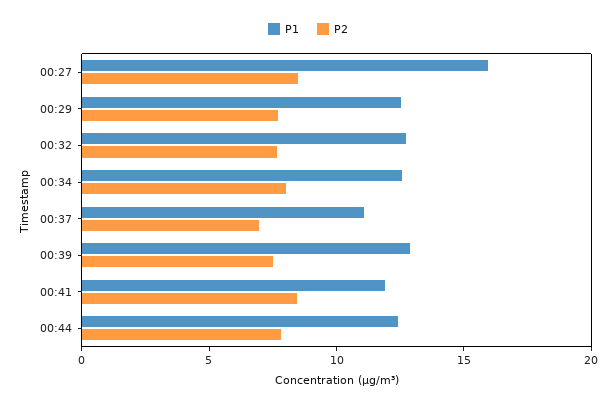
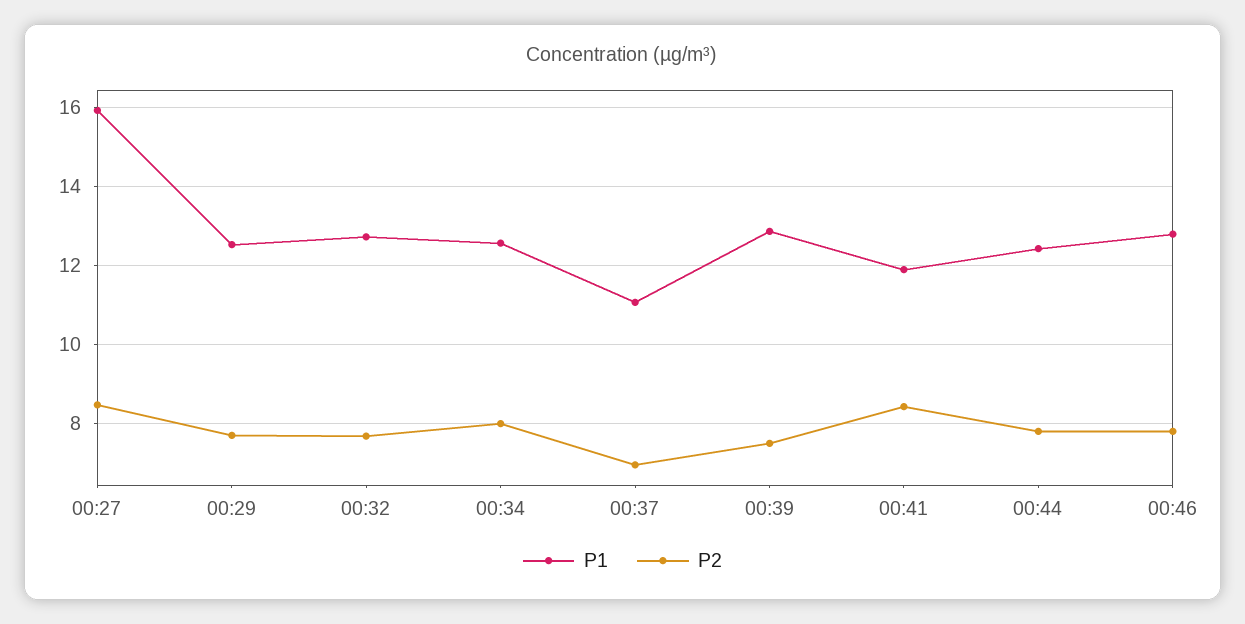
P1, 00:46: none -> 12.8
P2, 00:46: none -> 7.8

